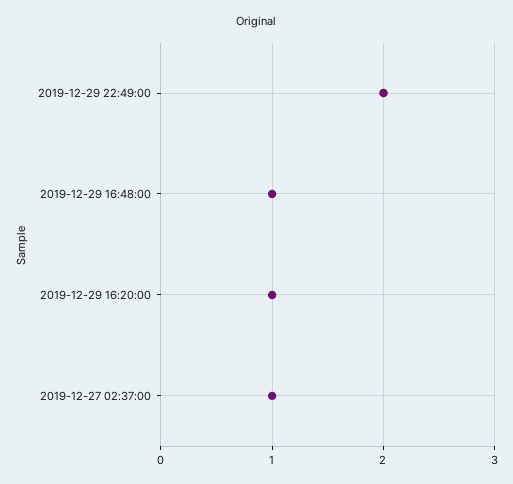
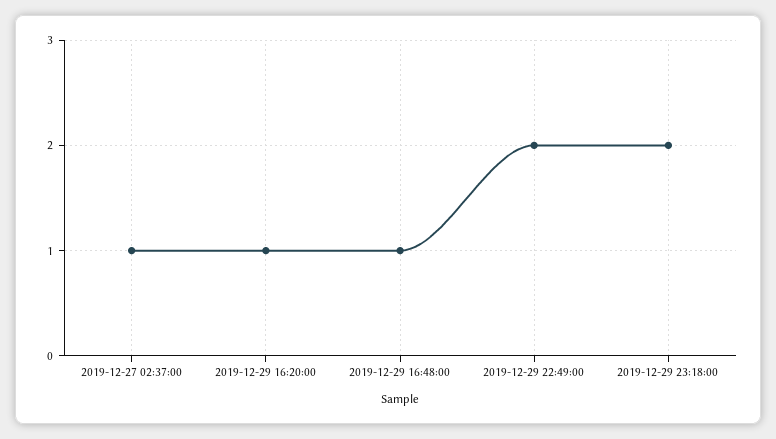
2019-12-29 23:18:00: none -> 2

